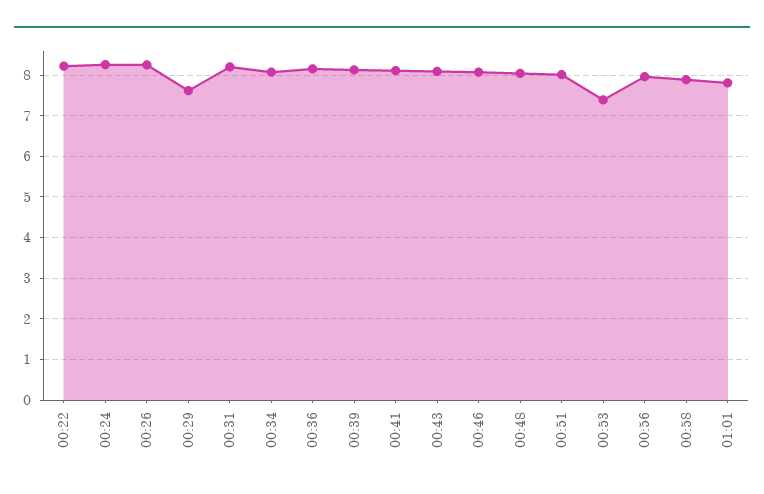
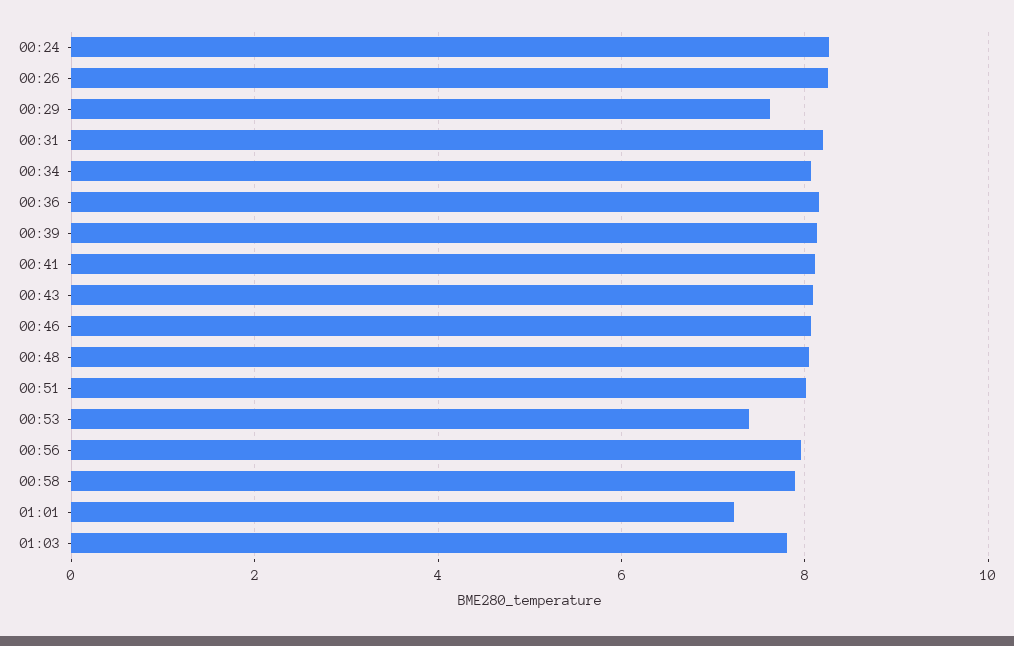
00:22: 8.2 -> none
01:01: 7.8 -> 7.2
01:03: none -> 7.8

